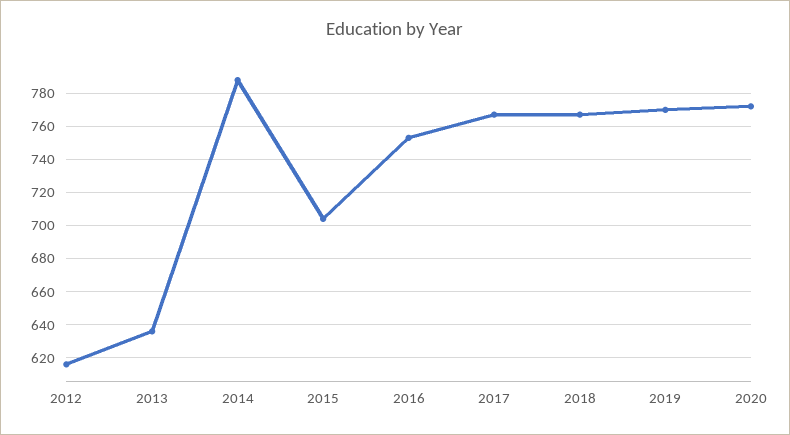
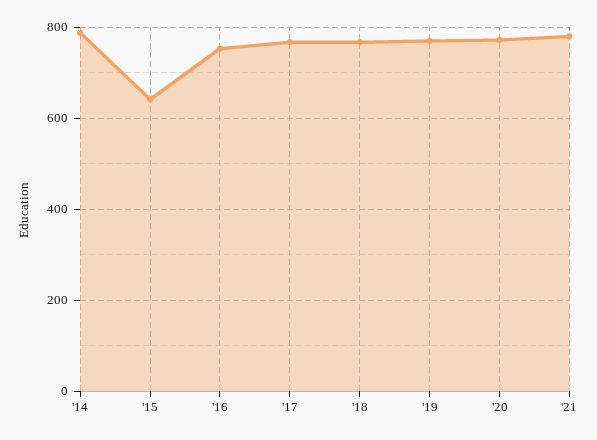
2012: 615 -> none
2013: 635 -> none
2015: 705 -> 640
'21: none -> 780

